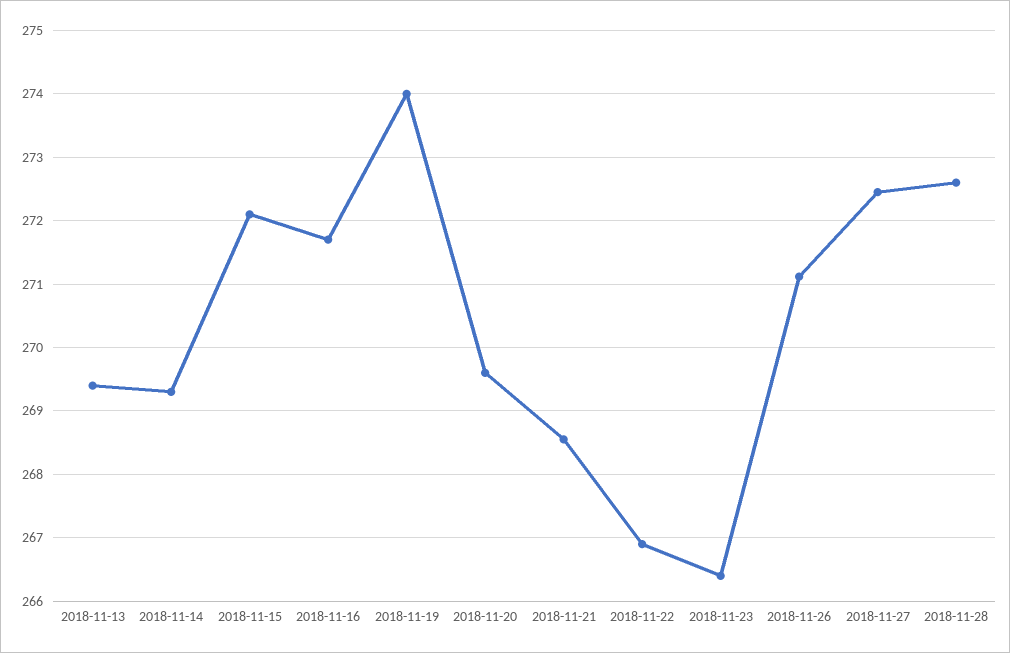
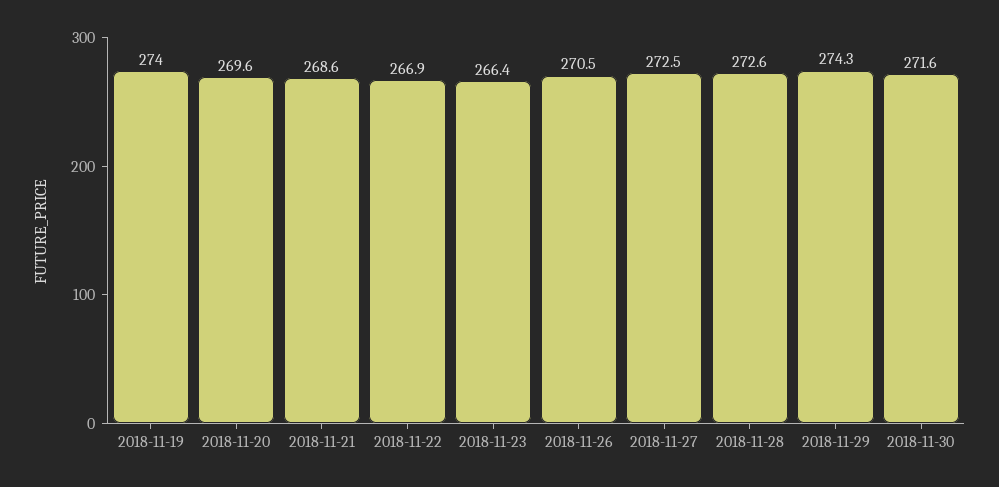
2018-11-13: 269.4 -> none
2018-11-14: 269.3 -> none
2018-11-15: 272.1 -> none
2018-11-16: 271.7 -> none
2018-11-26: 271.1 -> 270.5
2018-11-29: none -> 274.3
2018-11-30: none -> 271.6

